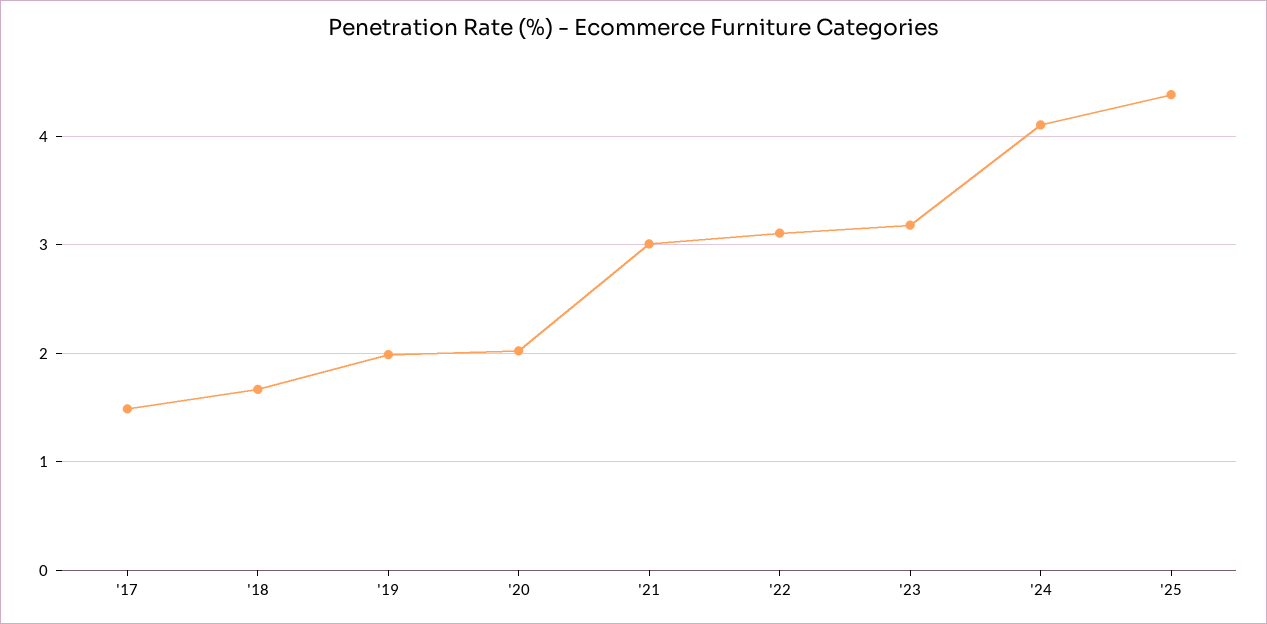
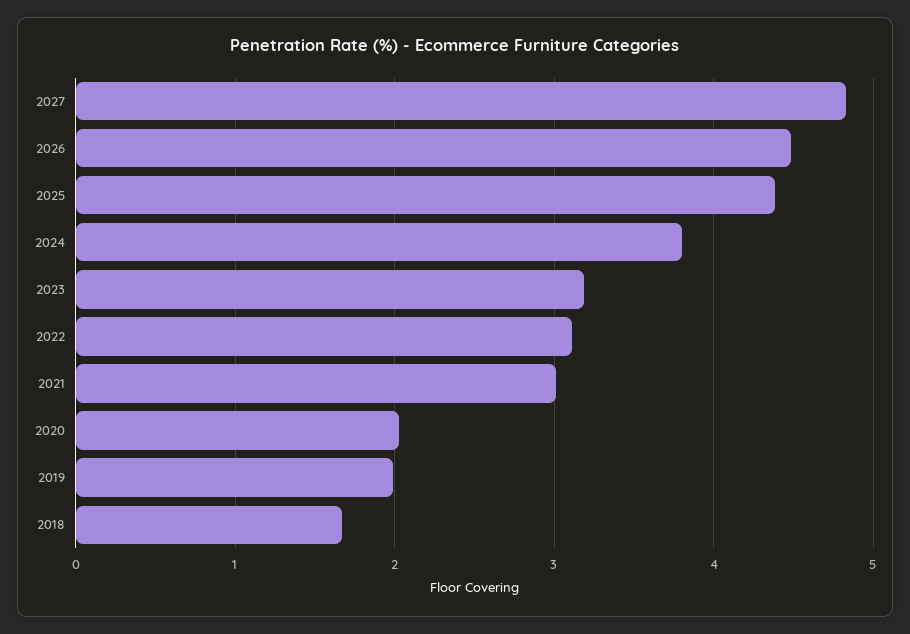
'17: 1.5 -> none
'24: 4.1 -> 3.8
2027: none -> 4.8
2026: none -> 4.5

